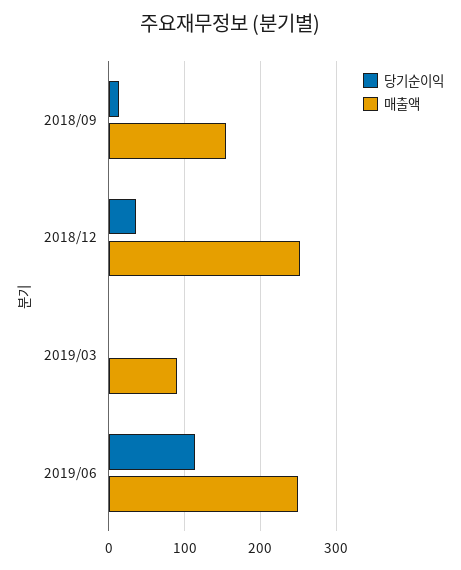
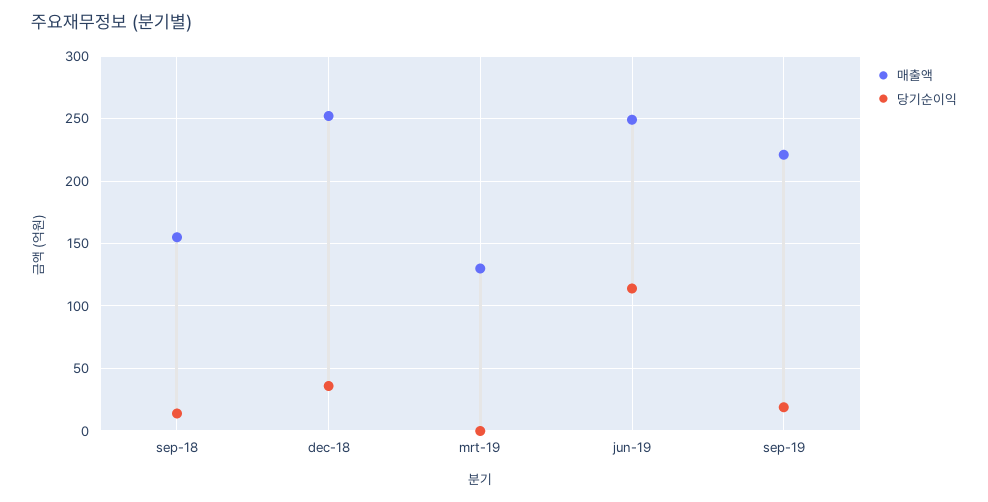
매출액, 2019/03: 90 -> 130
매출액, sep-19: none -> 220
당기순이익, sep-19: none -> 20

